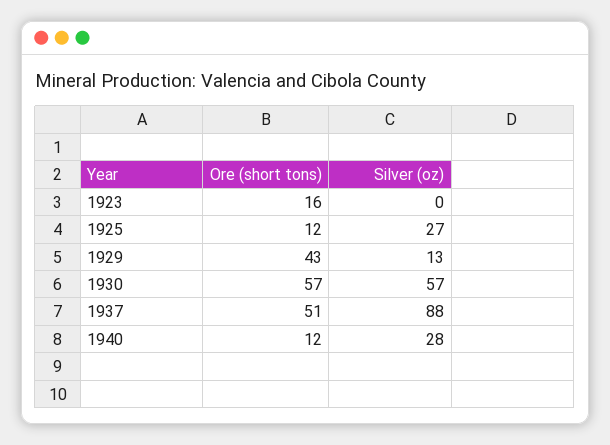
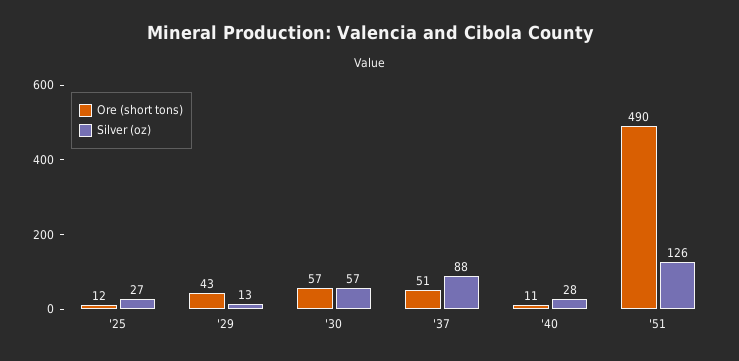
Ore (short tons), 1923: 16 -> none
Silver (oz), 1923: 0 -> none
Ore (short tons), 1940: 12 -> 11
Ore (short tons), '51: none -> 490
Silver (oz), '51: none -> 126

